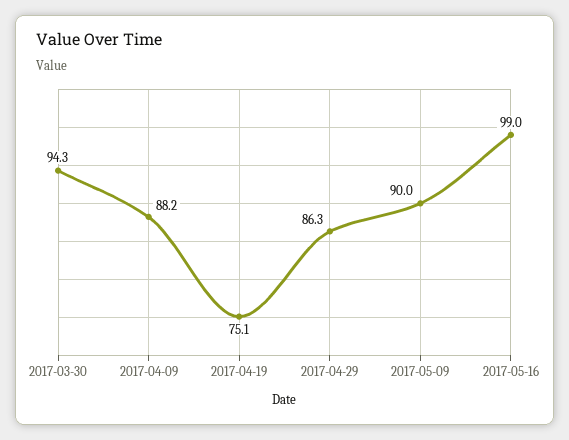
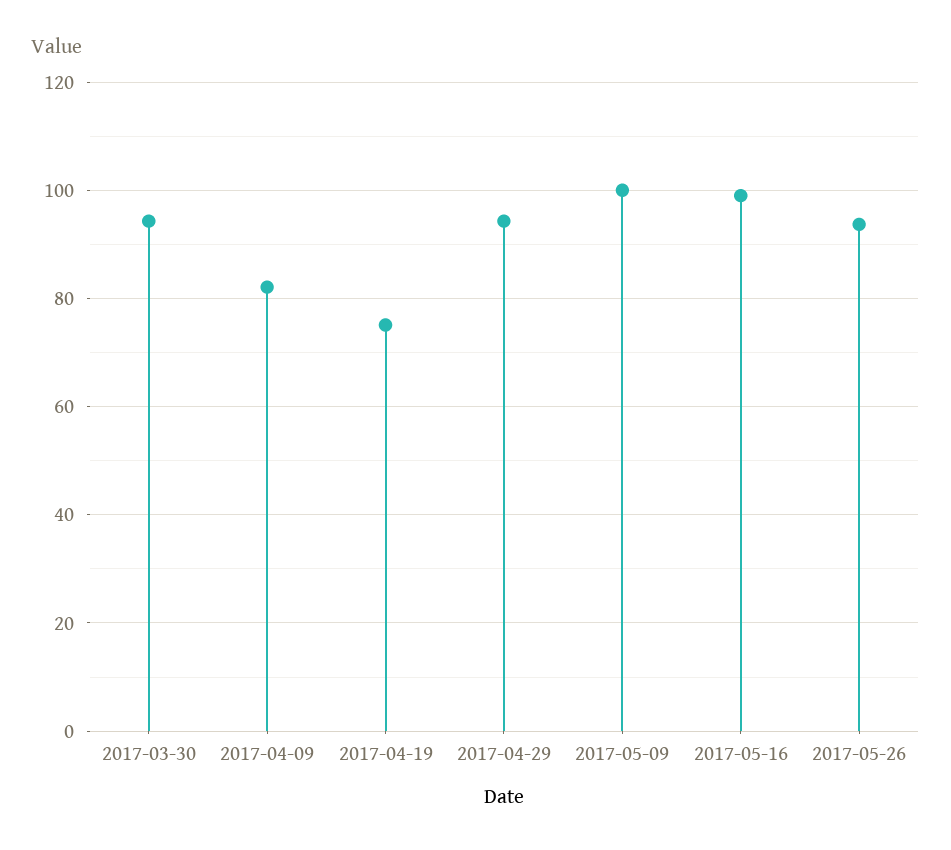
2017-04-09: 88.2 -> 82
2017-04-29: 86.3 -> 94
2017-05-09: 90 -> 100
2017-05-26: none -> 94

